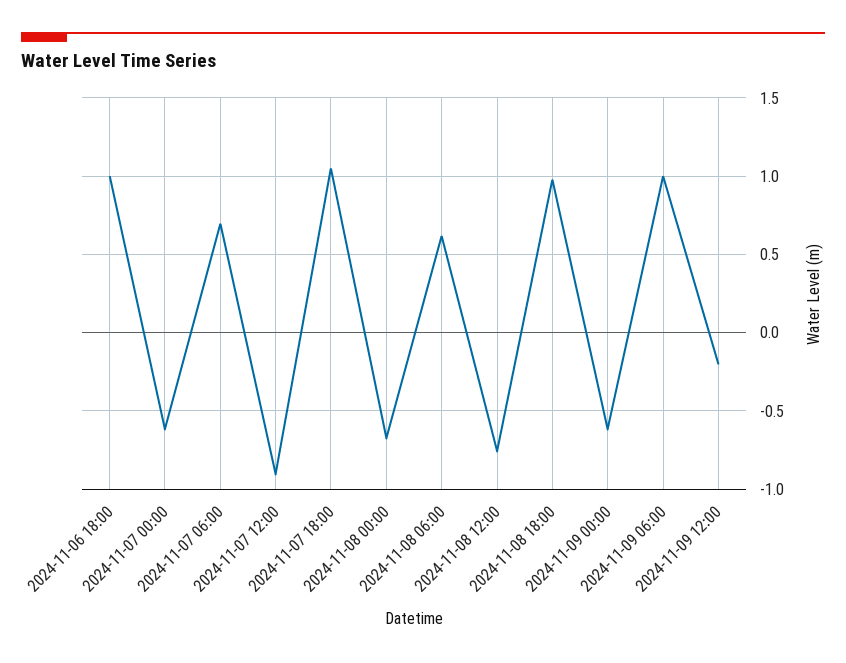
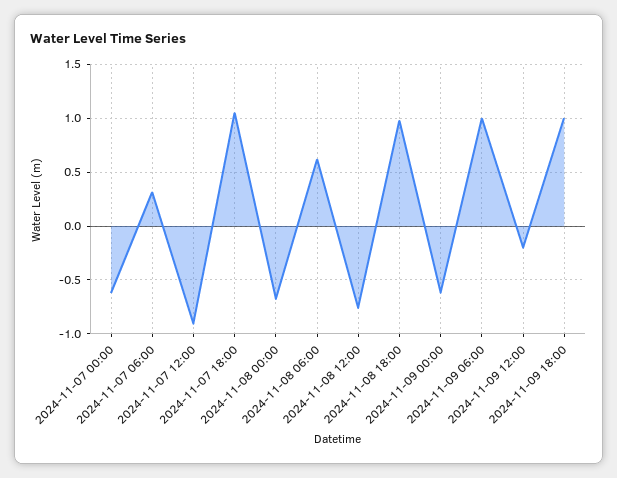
2024-11-06 18:00: 1 -> none
2024-11-07 06:00: 0.7 -> 0.3
2024-11-09 18:00: none -> 1

